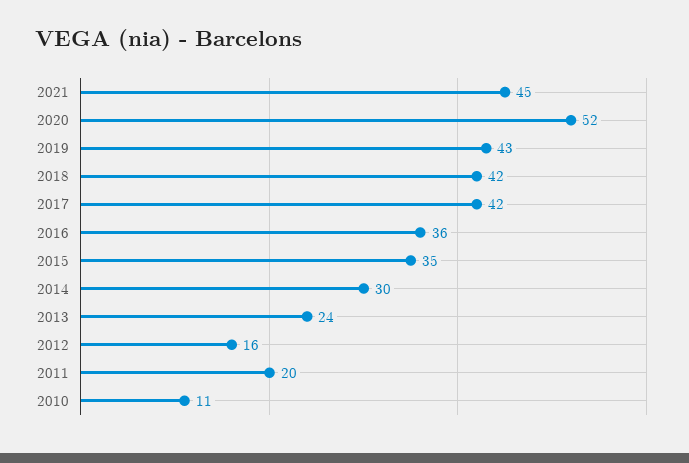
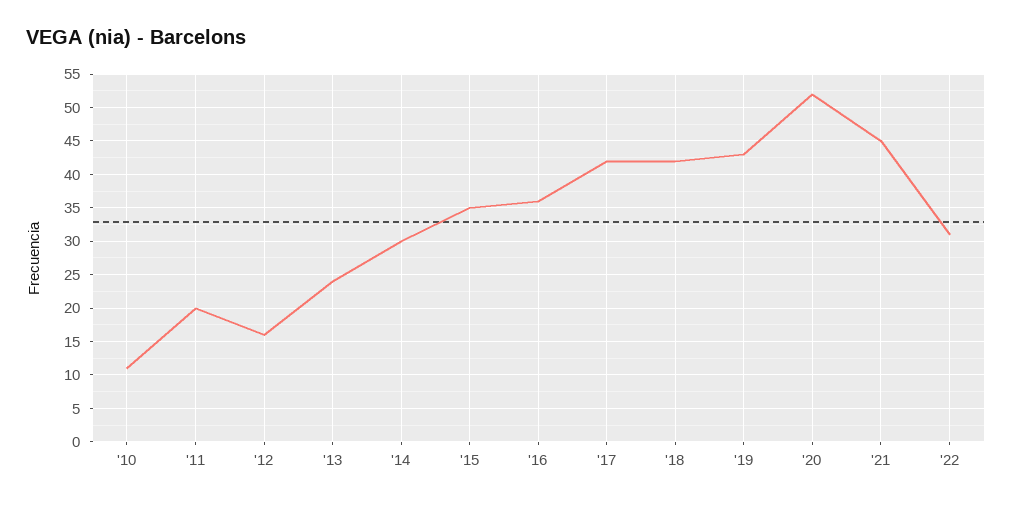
'22: none -> 31

